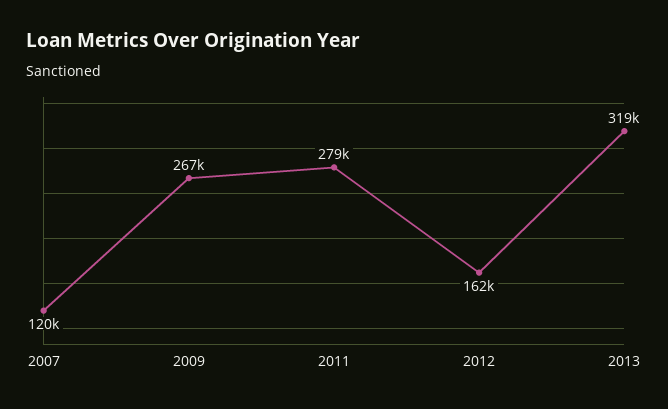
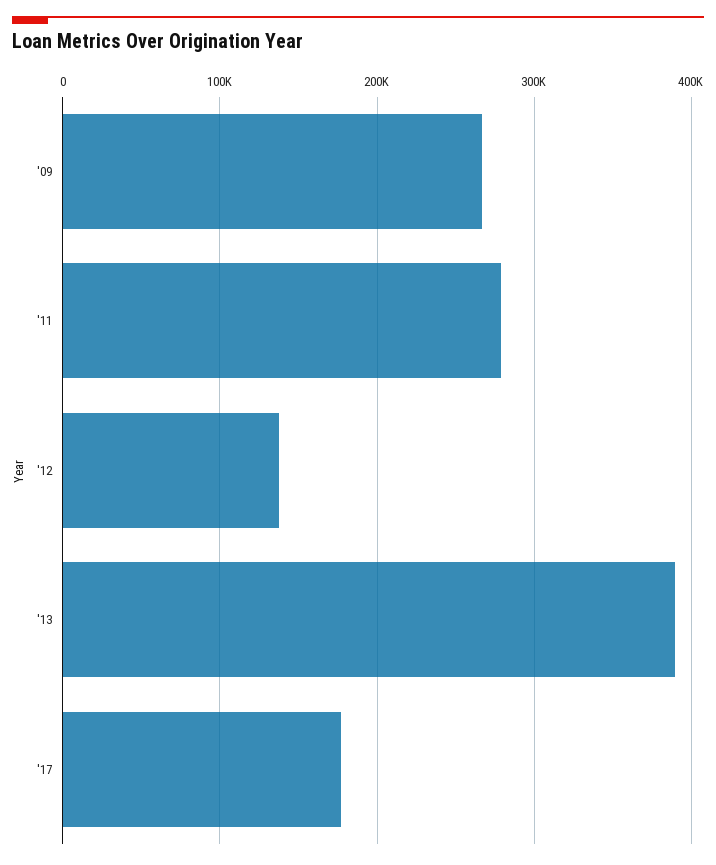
2007: 120000 -> none
2012: 162000 -> 140000
2013: 319000 -> 390000
'17: none -> 180000

